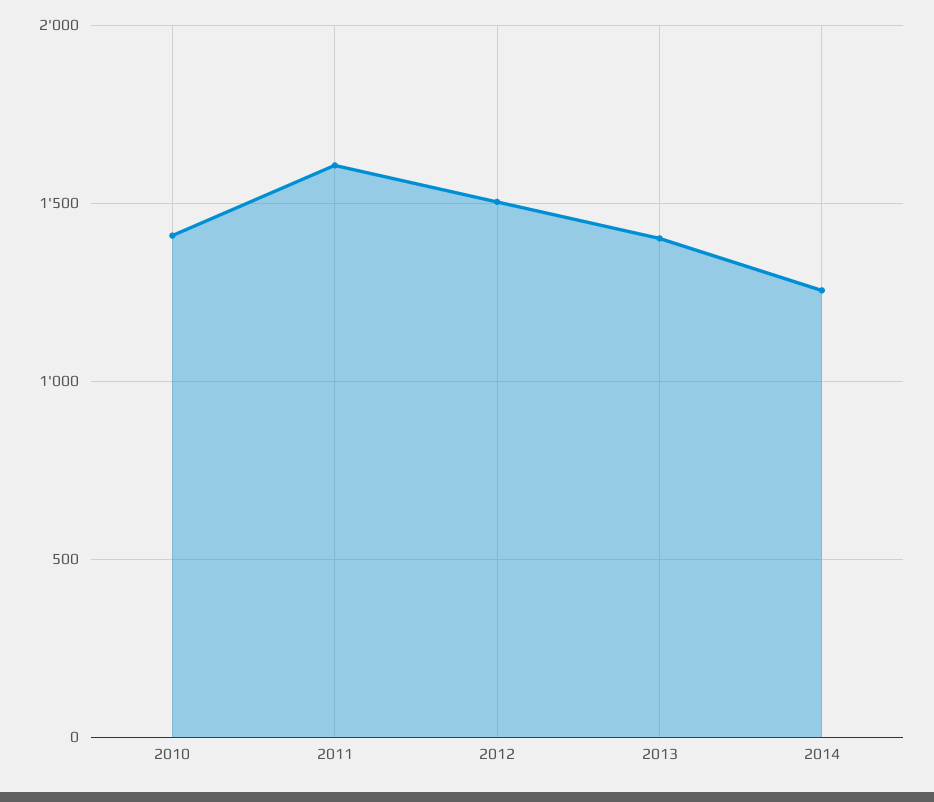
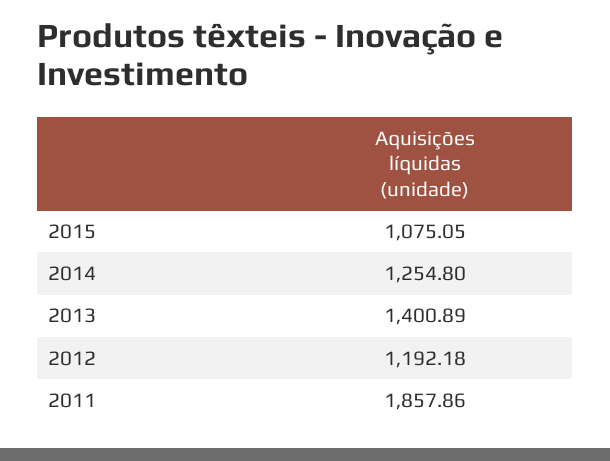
2010: 1400 -> none
2011: 1600 -> 1857.86
2012: 1500 -> 1192.18
2015: none -> 1075.05

